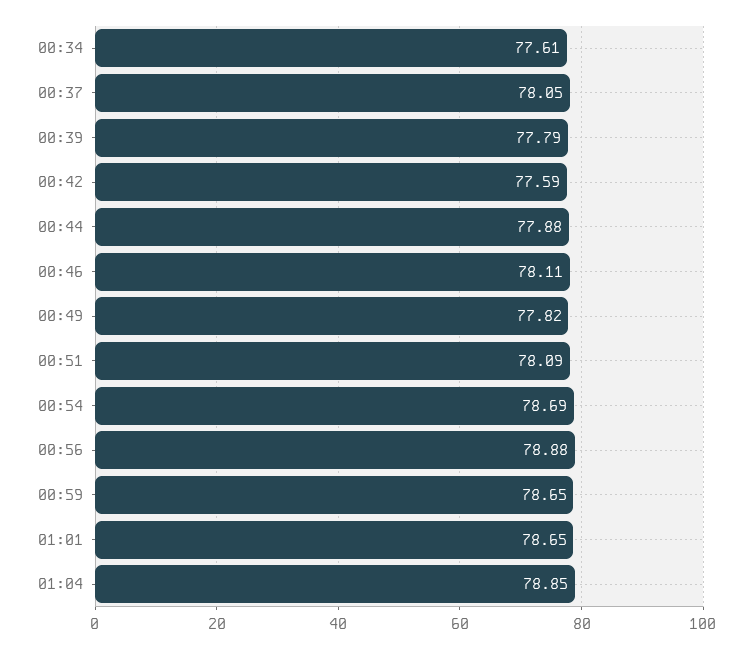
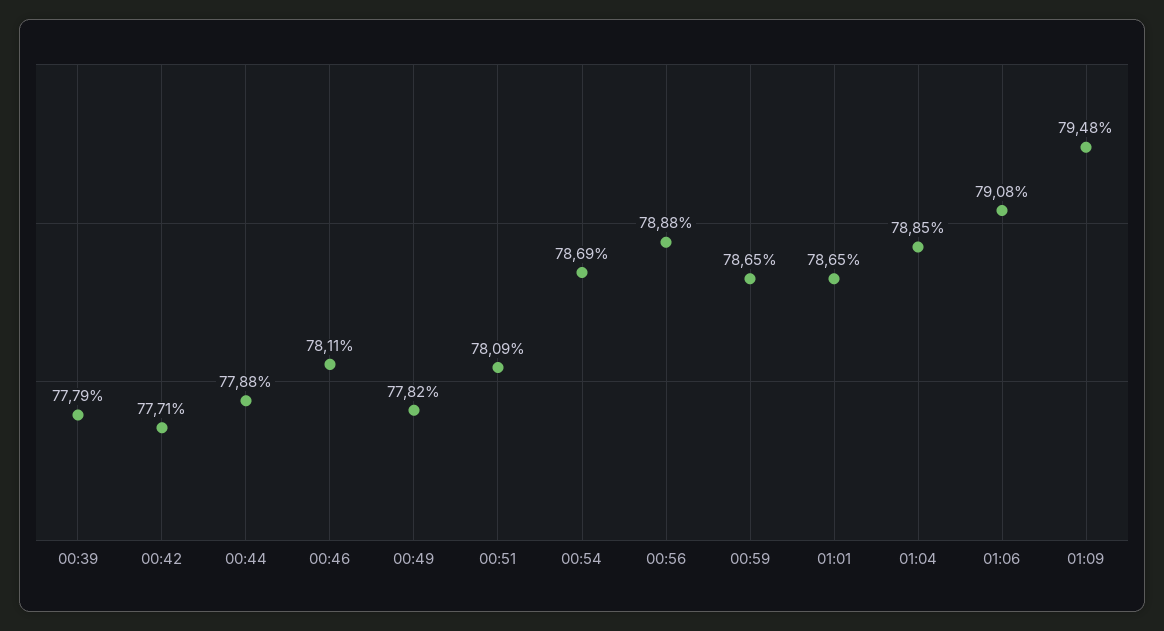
00:34: 77.61 -> none
00:37: 78.05 -> none
00:42: 77.59 -> 77.71
01:06: none -> 79.08
01:09: none -> 79.48

